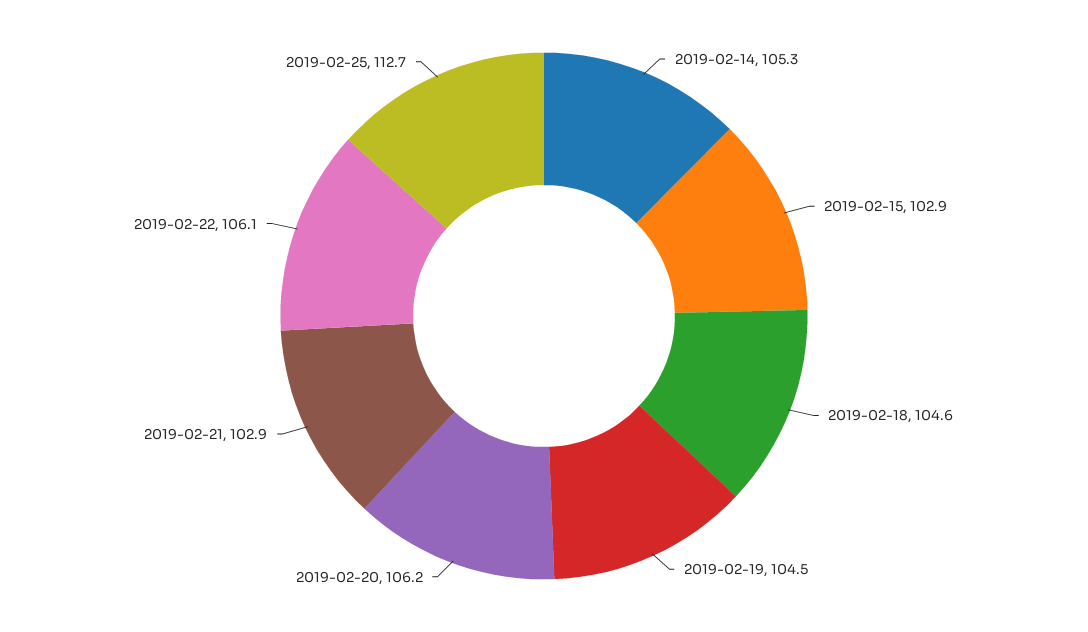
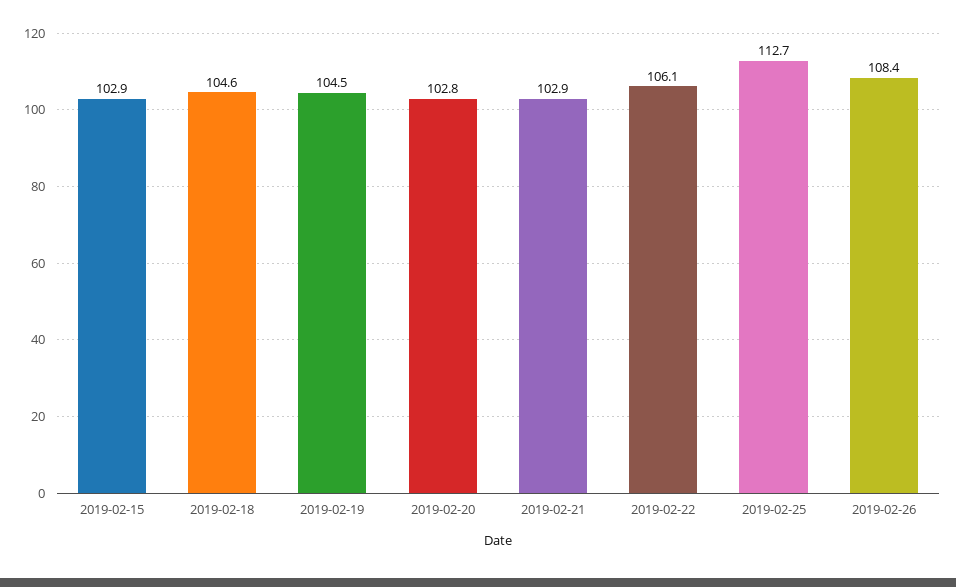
2019-02-14: 105.3 -> none
2019-02-20: 106.2 -> 102.8
2019-02-26: none -> 108.4

